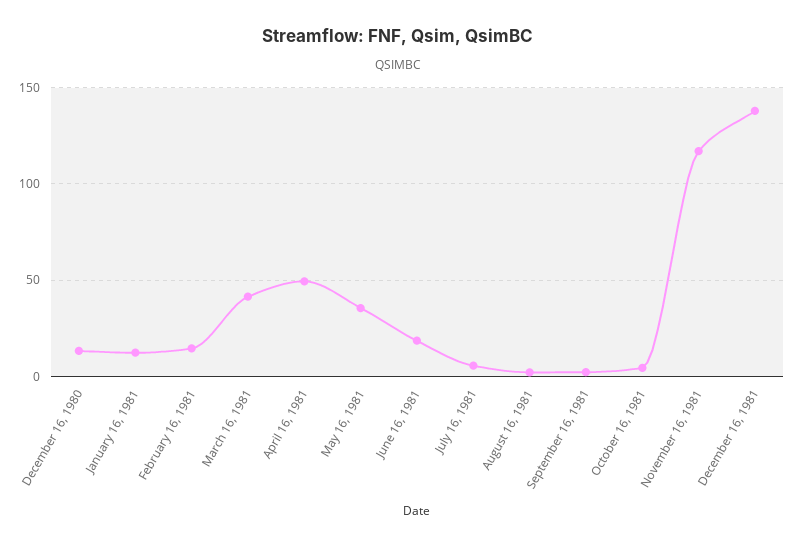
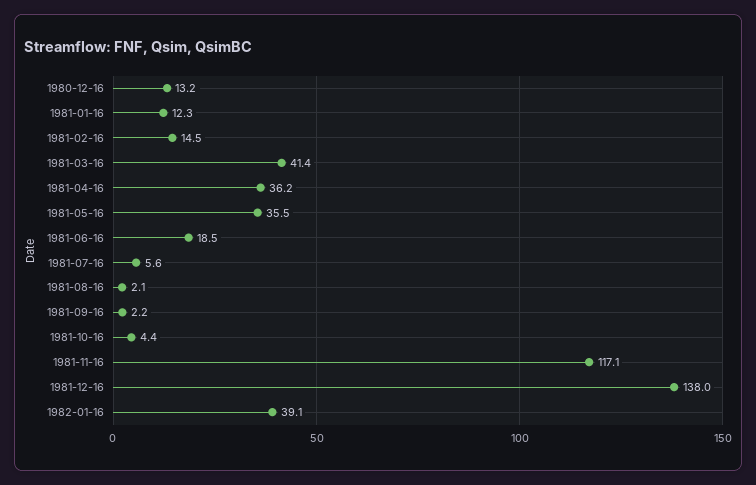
April 16, 1981: 50 -> 36.2
1982-01-16: none -> 39.1

